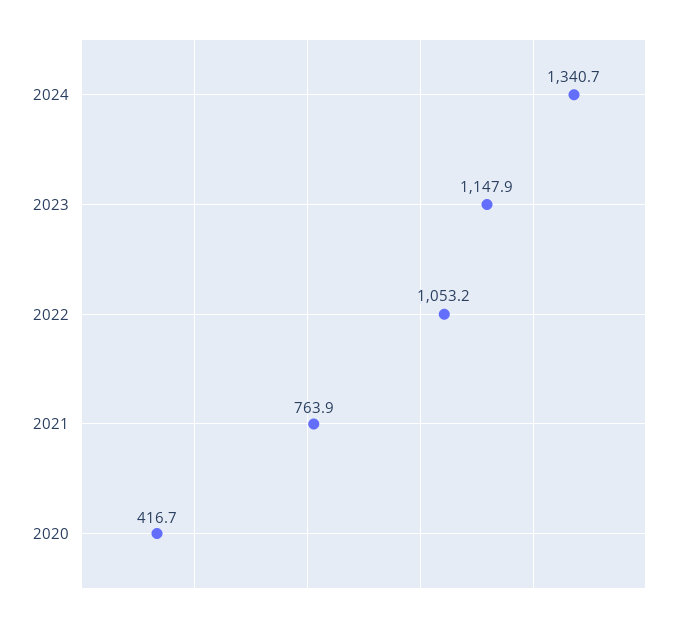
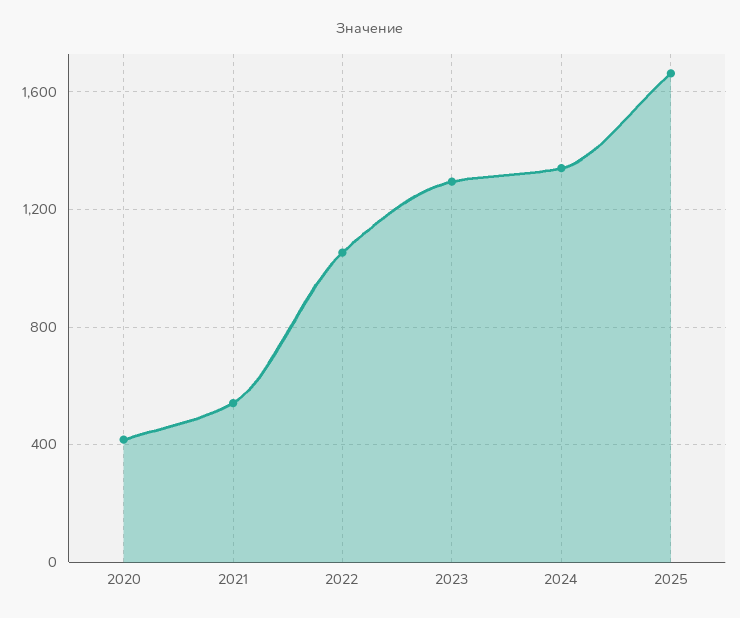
2023: 1147.9 -> 1300
2021: 763.9 -> 550
2025: none -> 1650

